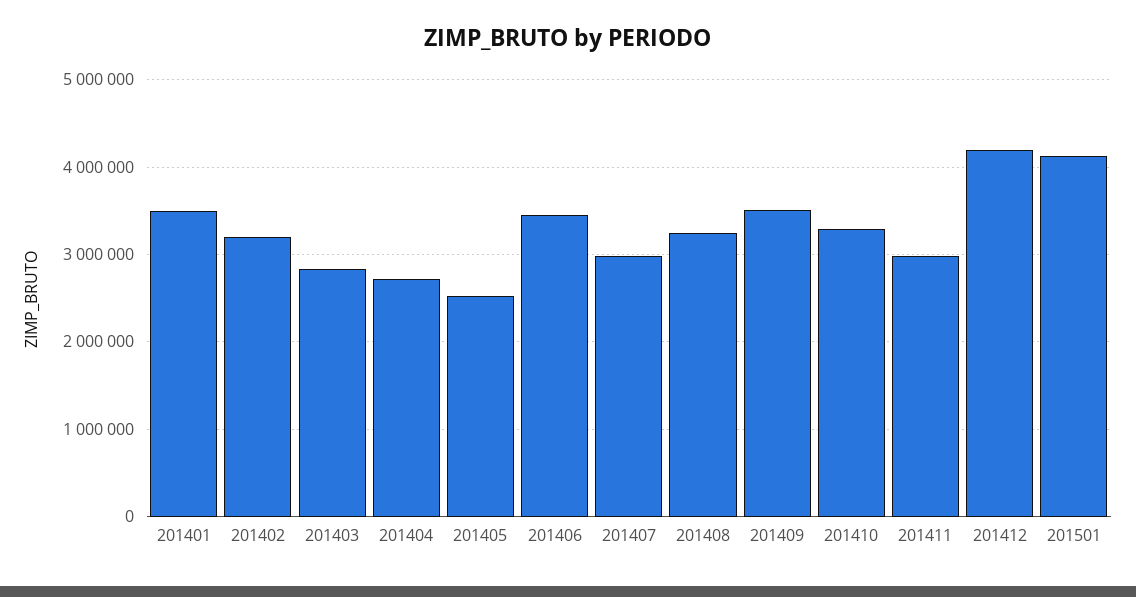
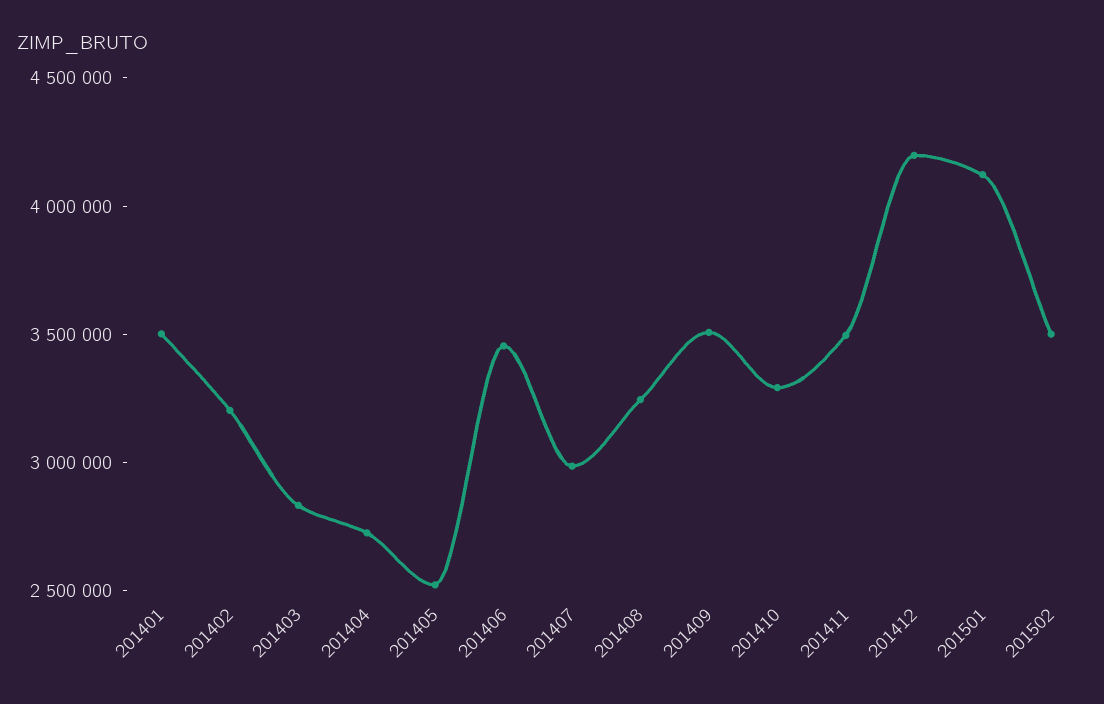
201411: 3000000 -> 3500000
201502: none -> 3500000

